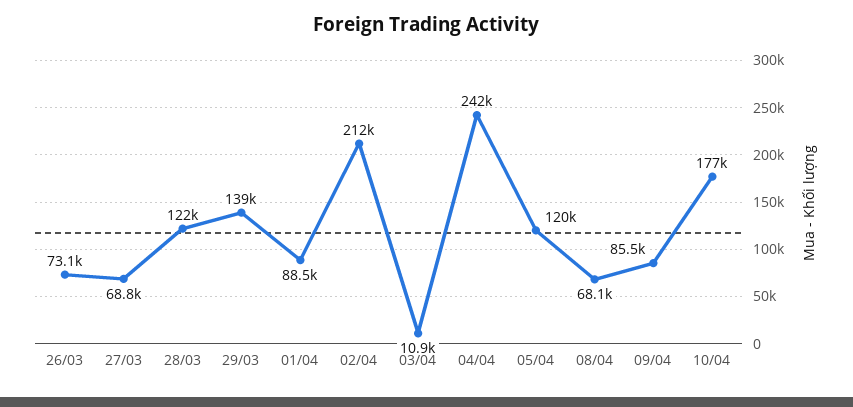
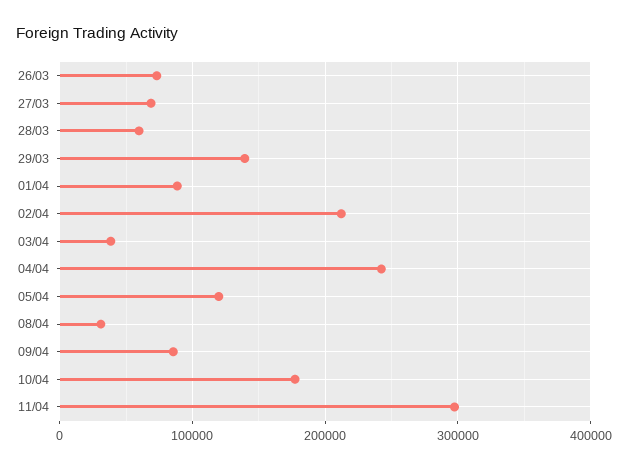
28/03: 122000 -> 60000
03/04: 10900 -> 40000
08/04: 68100 -> 30000
11/04: none -> 300000

